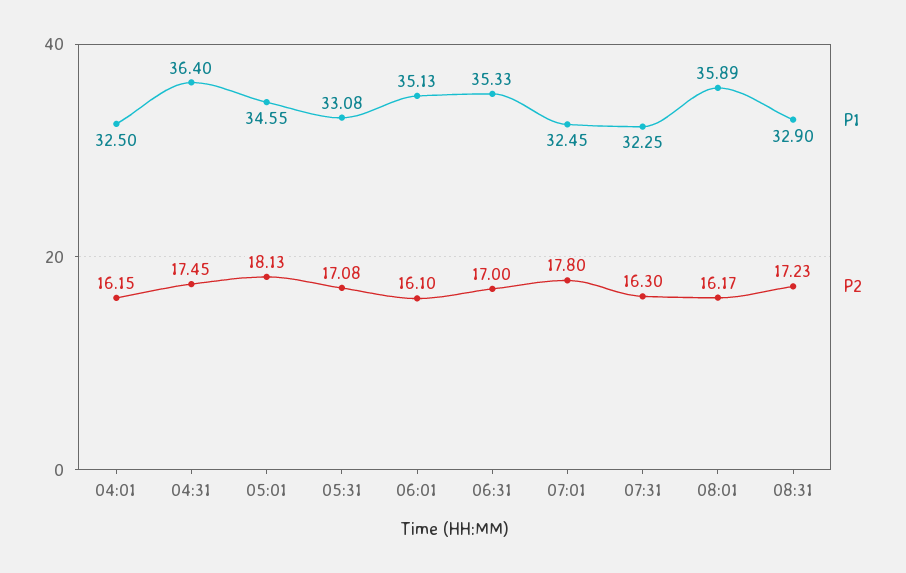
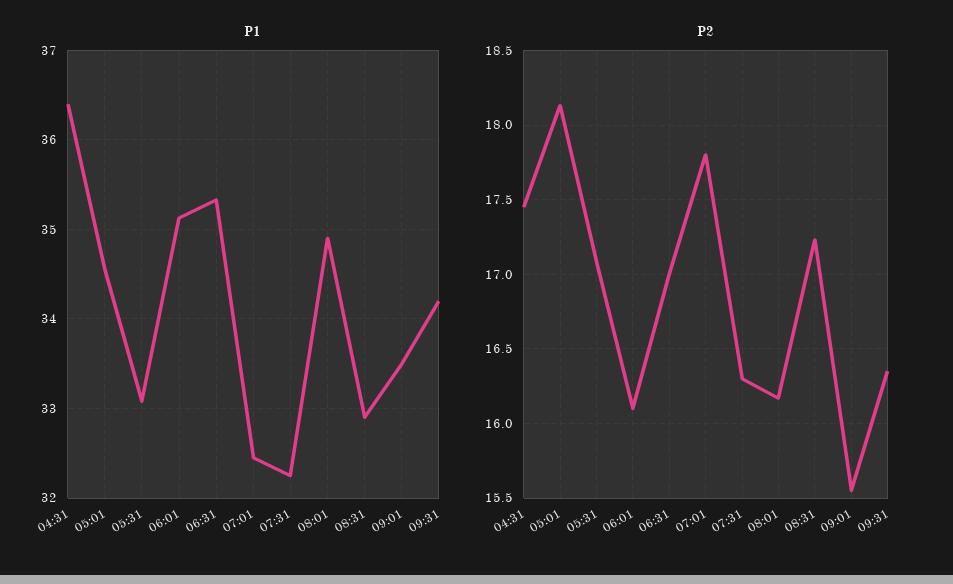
P1, 04:01: 32.5 -> none
P2, 04:01: 16.15 -> none
P1, 08:01: 35.89 -> 34.9
P1, 09:01: none -> 33.5
P1, 09:31: none -> 34.2
P2, 09:01: none -> 15.55
P2, 09:31: none -> 16.35

